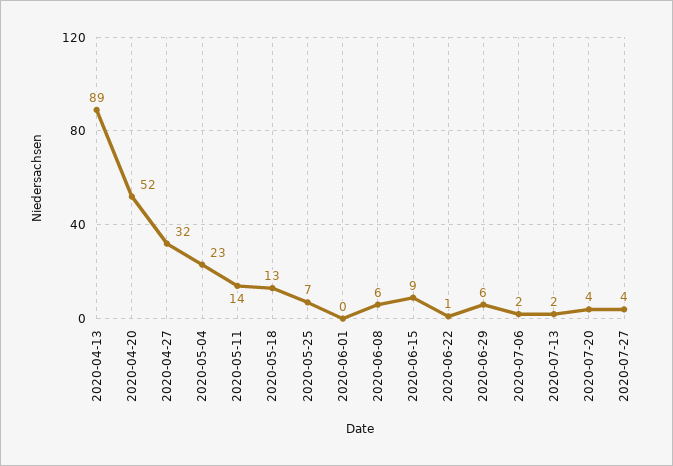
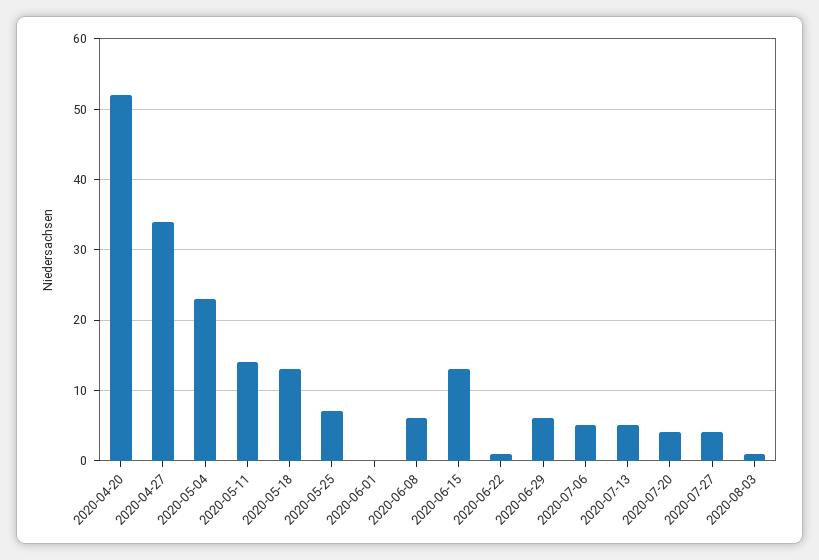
2020-04-13: 89 -> none
2020-04-27: 32 -> 34
2020-06-15: 9 -> 13
2020-07-06: 2 -> 5
2020-07-13: 2 -> 5
2020-08-03: none -> 1

